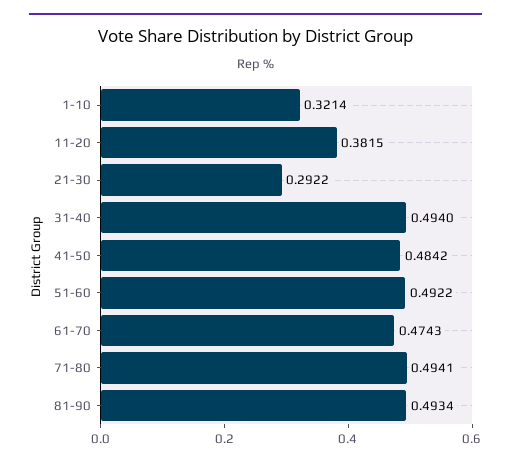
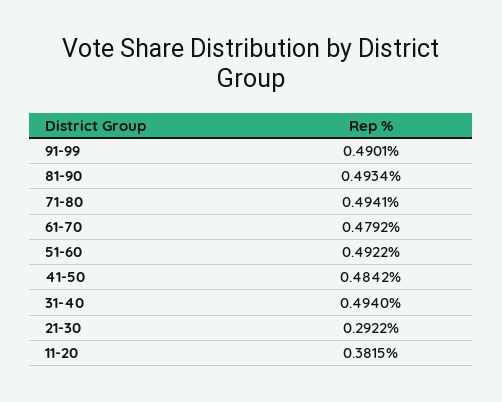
1-10: 0.3214 -> none
61-70: 0.4743 -> 0.4792
91-99: none -> 0.4901

